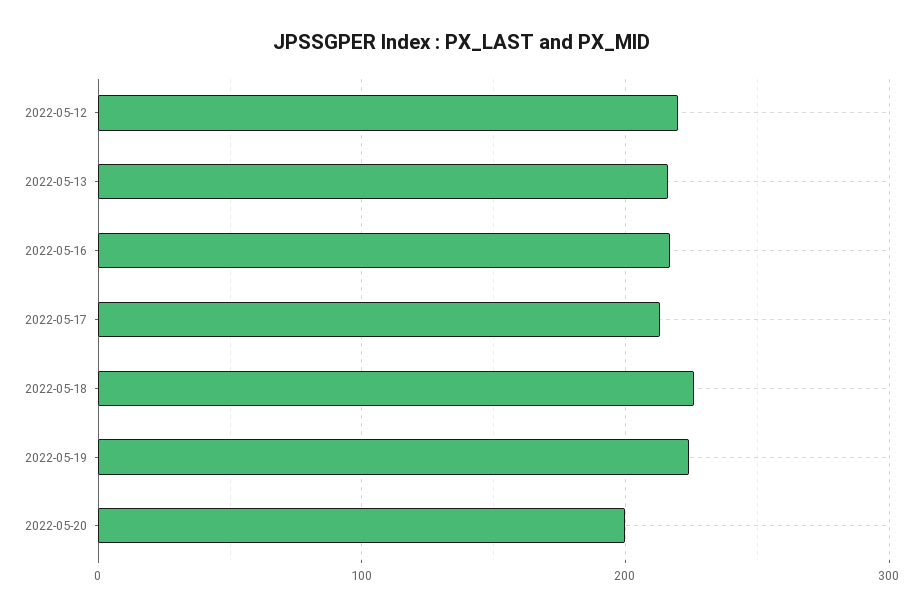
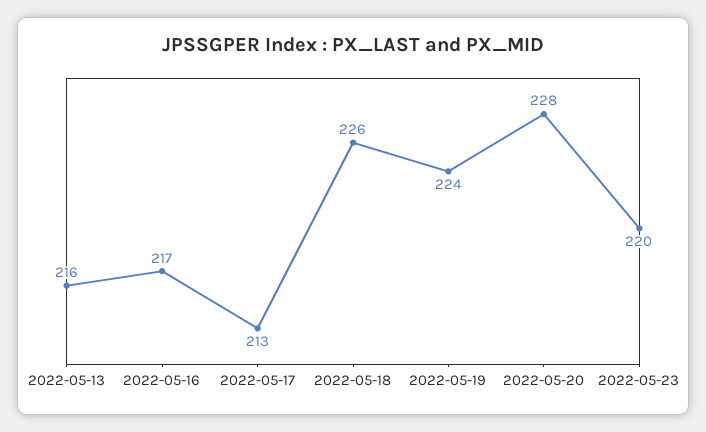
2022-05-12: 220 -> none
2022-05-20: 200 -> 228
2022-05-23: none -> 220

